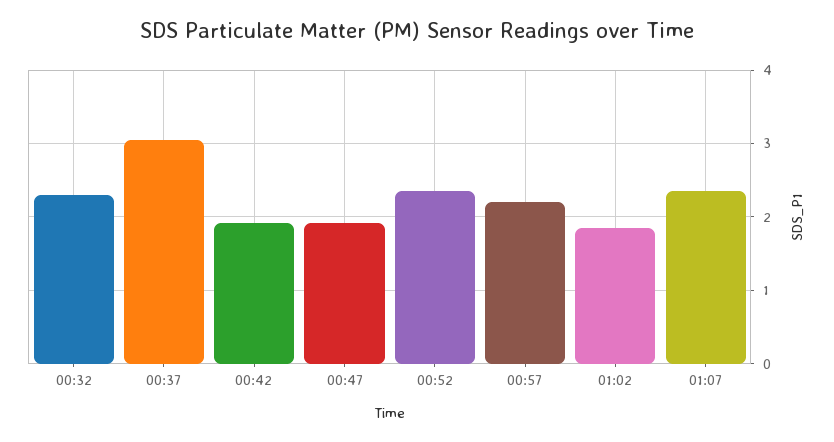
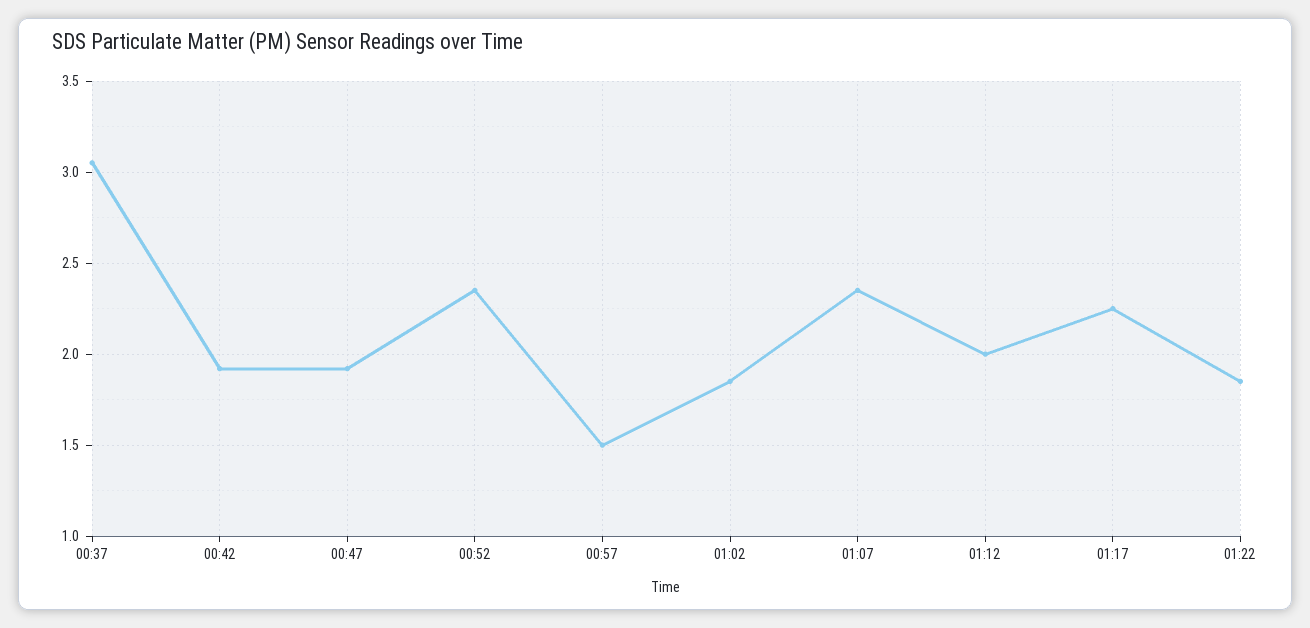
00:32: 2.3 -> none
00:57: 2.2 -> 1.5
01:12: none -> 2
01:17: none -> 2.25
01:22: none -> 1.85

